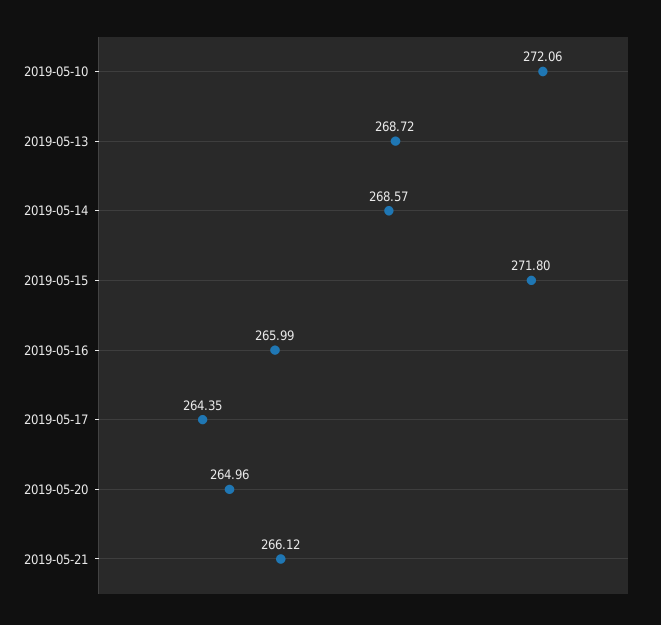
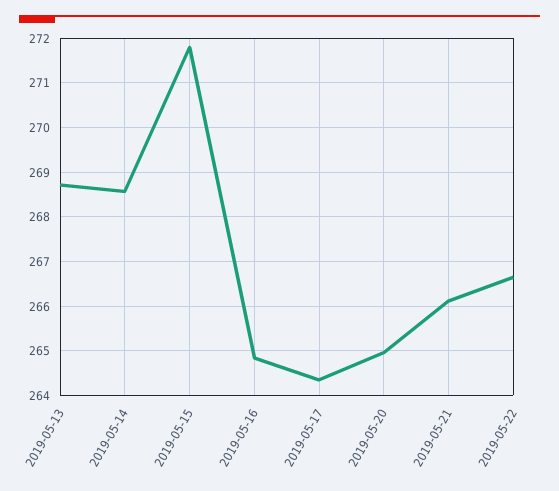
2019-05-10: 272.06 -> none
2019-05-16: 265.99 -> 264.8
2019-05-22: none -> 266.6

